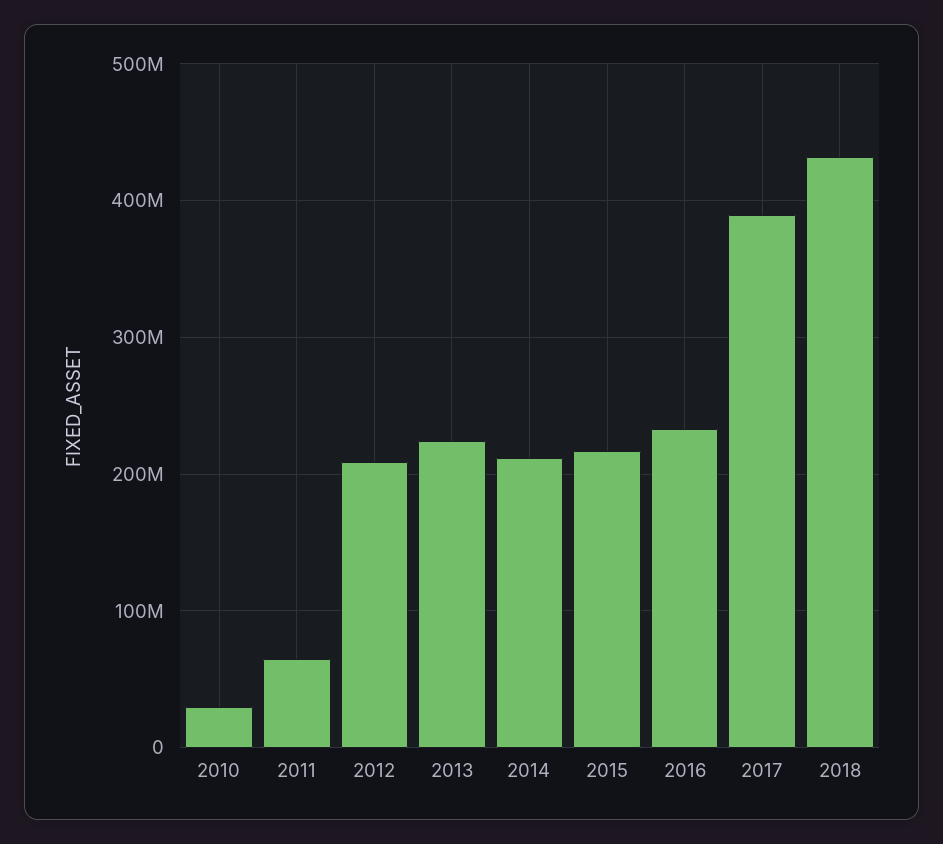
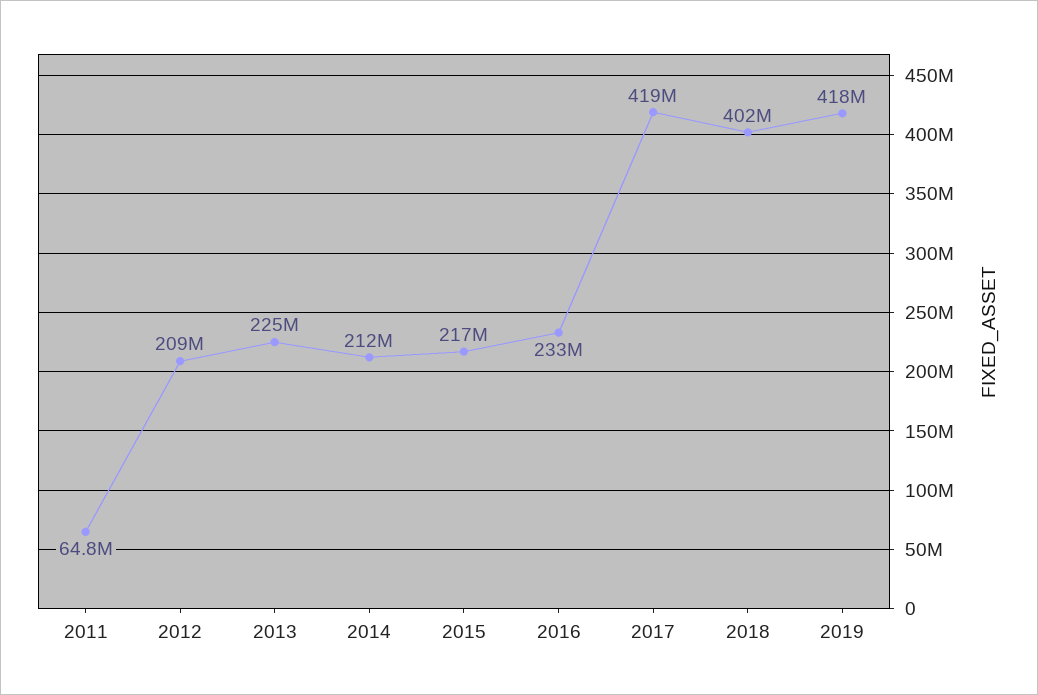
2010: 30000000 -> none
2017: 390000000 -> 419000000
2018: 430000000 -> 402000000
2019: none -> 418000000

